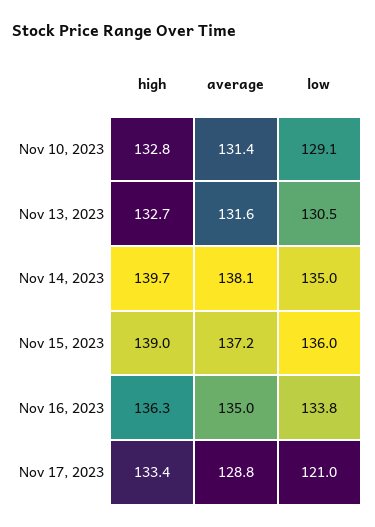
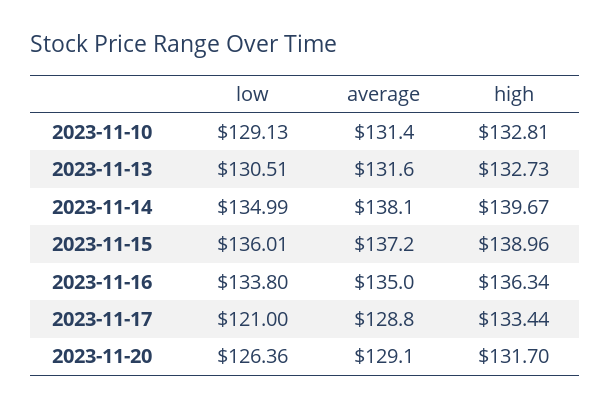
low, 2023-11-20: none -> 126.36
average, 2023-11-20: none -> 129.1
high, 2023-11-20: none -> 131.7

